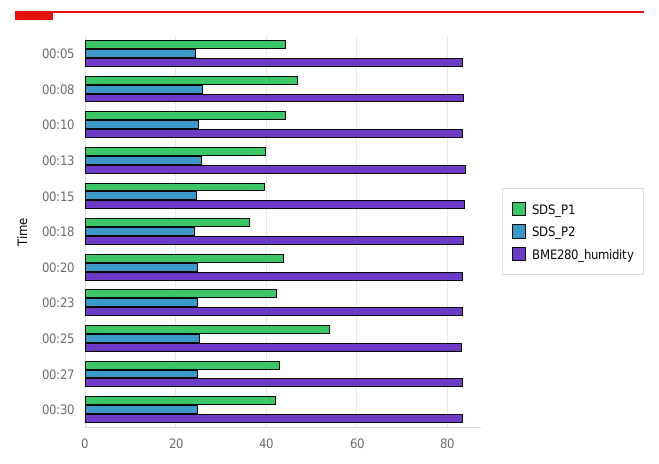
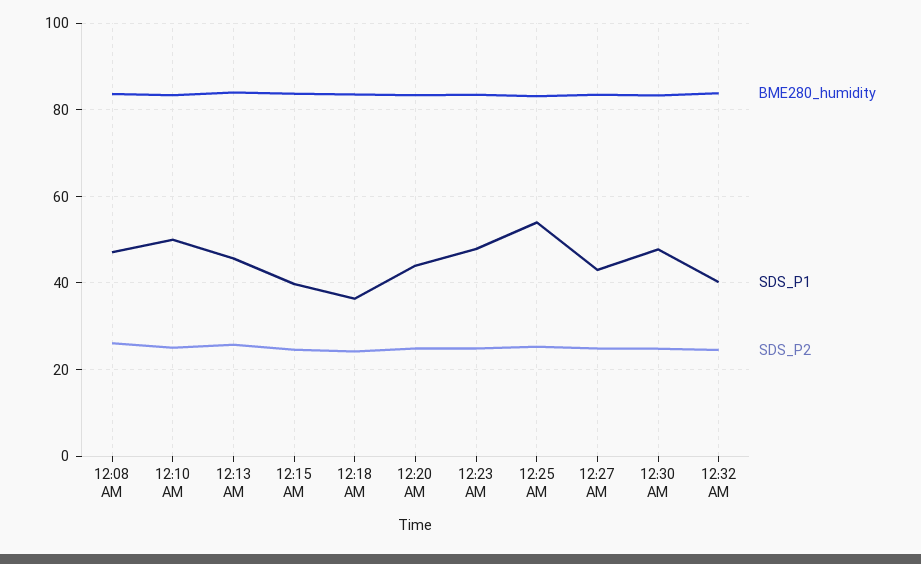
SDS_P1, 00:05: 44 -> none
SDS_P2, 00:05: 24 -> none
BME280_humidity, 00:05: 84 -> none
SDS_P1, 00:10: 44 -> 50
SDS_P1, 00:13: 40 -> 46
SDS_P1, 00:23: 42 -> 48
SDS_P1, 00:30: 42 -> 48
BME280_humidity, 12:32 AM: none -> 84
SDS_P1, 12:32 AM: none -> 40
SDS_P2, 12:32 AM: none -> 24

